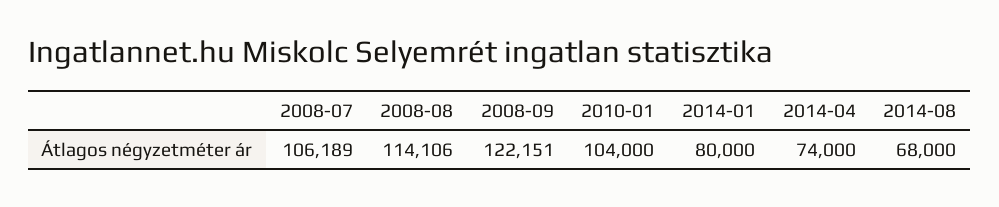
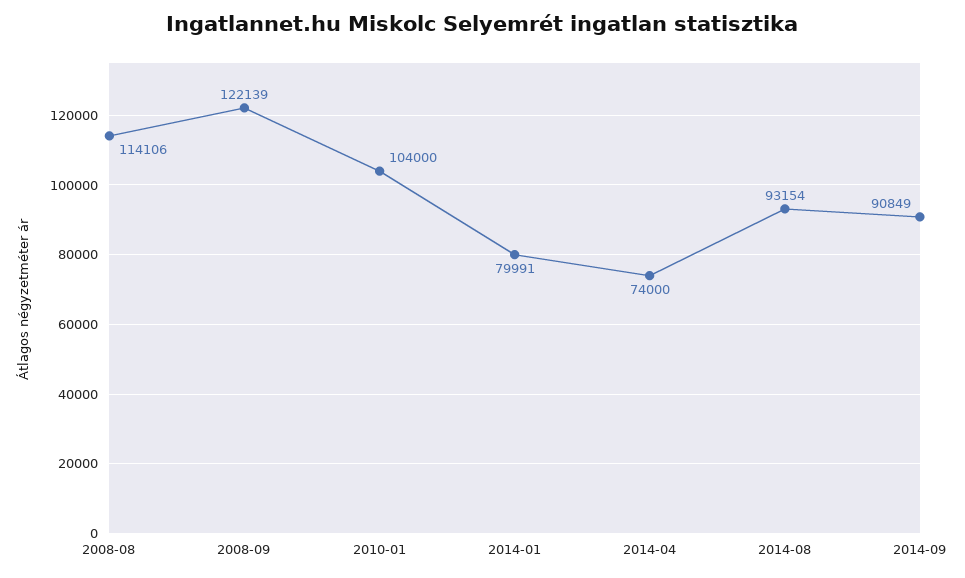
2008-07: 106189 -> none
2008-09: 122151 -> 122139
2014-01: 80000 -> 79991
2014-08: 68000 -> 93154
2014-09: none -> 90849

